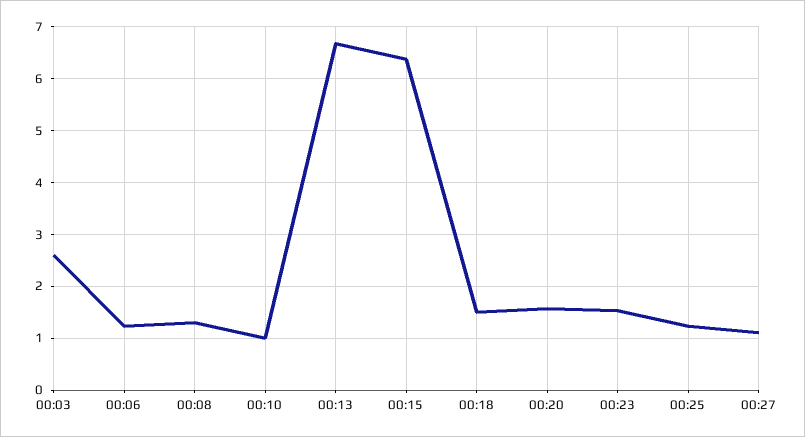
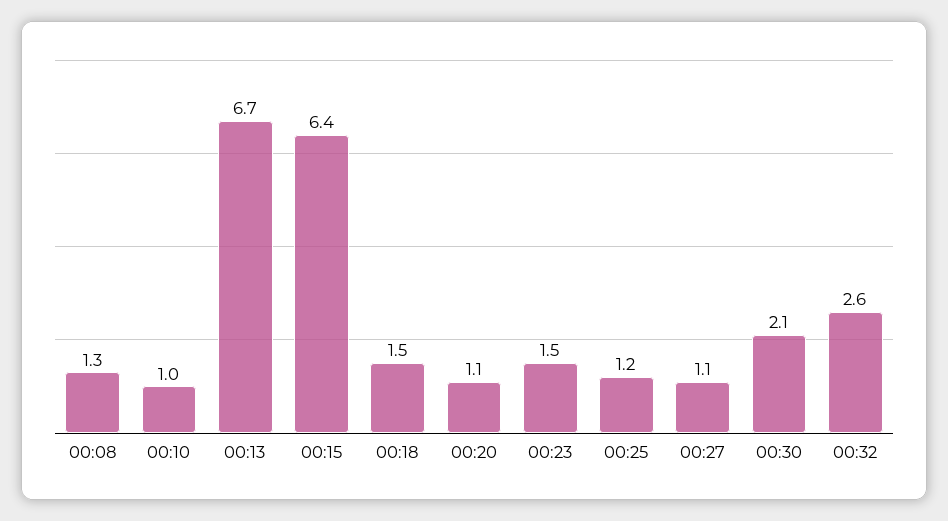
00:03: 2.6 -> none
00:06: 1.2 -> none
00:20: 1.6 -> 1.1
00:30: none -> 2.1
00:32: none -> 2.6

